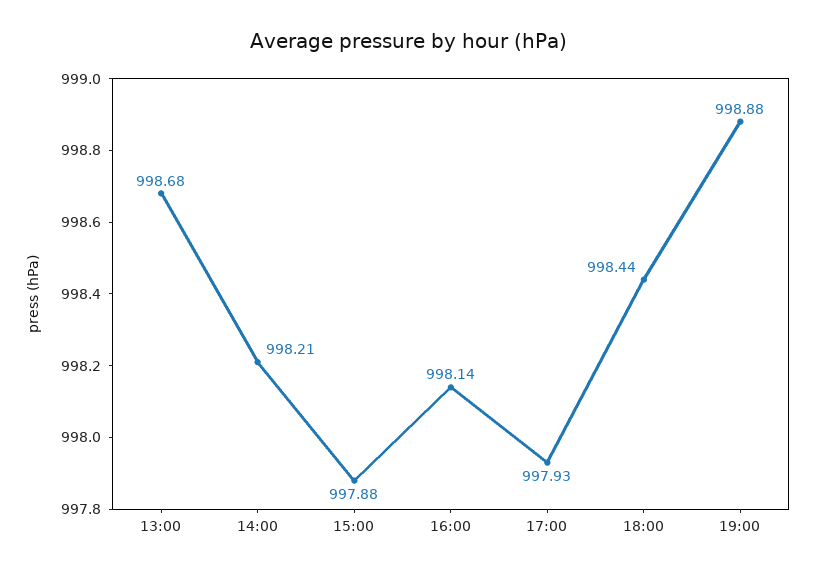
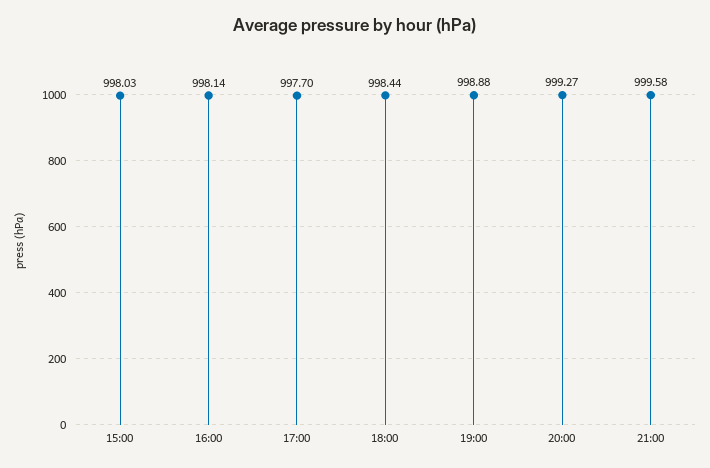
13:00: 998.68 -> none
14:00: 998.21 -> none
15:00: 997.88 -> 998.03
17:00: 997.93 -> 997.7
20:00: none -> 999.27
21:00: none -> 999.58

